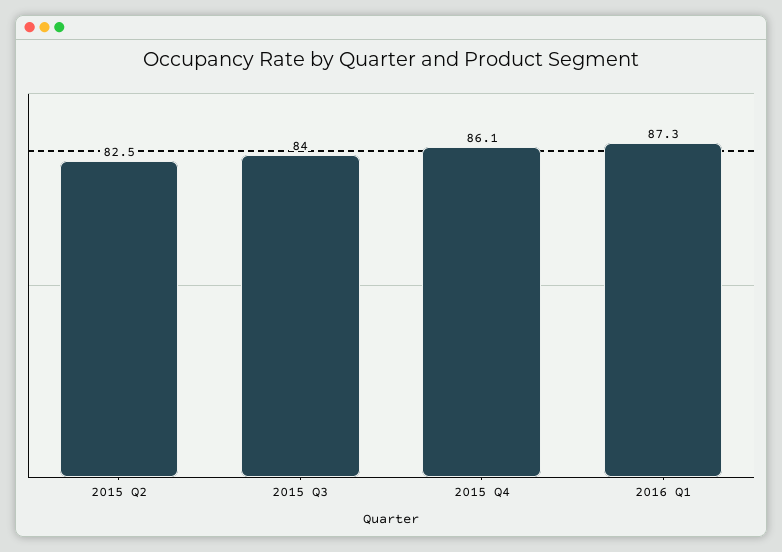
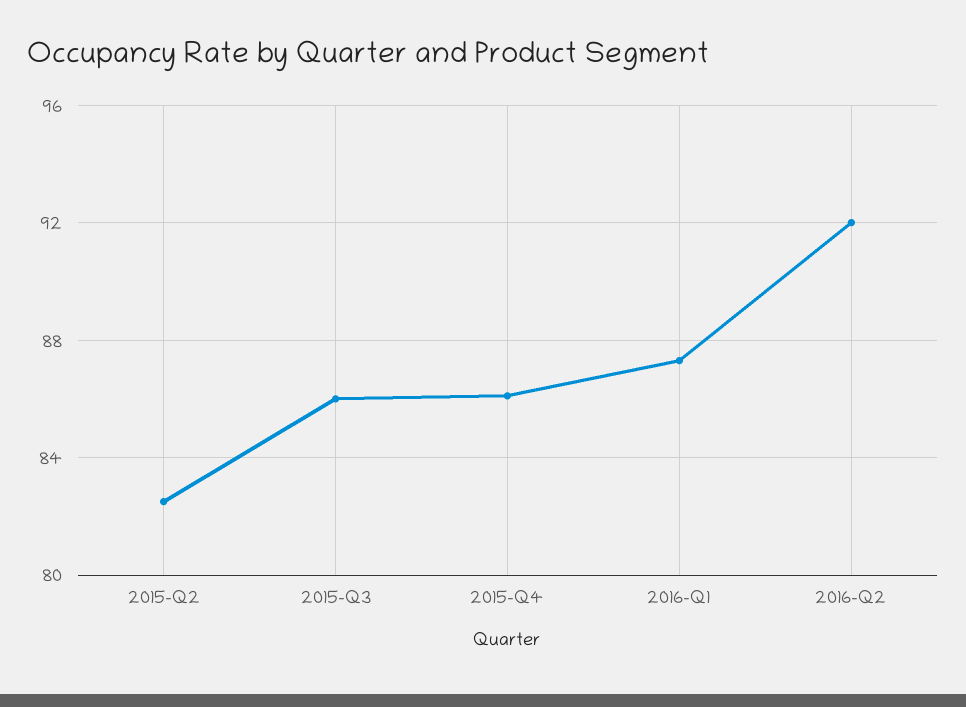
2015 Q3: 84 -> 86
2016-Q2: none -> 92

